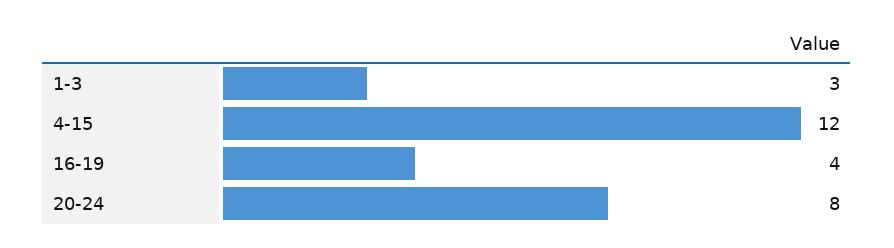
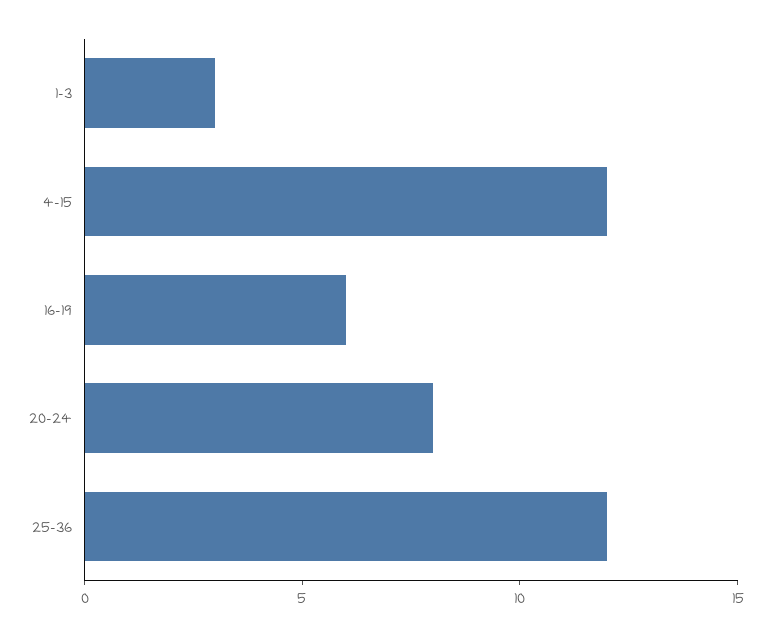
16-19: 4 -> 6
25-36: none -> 12

